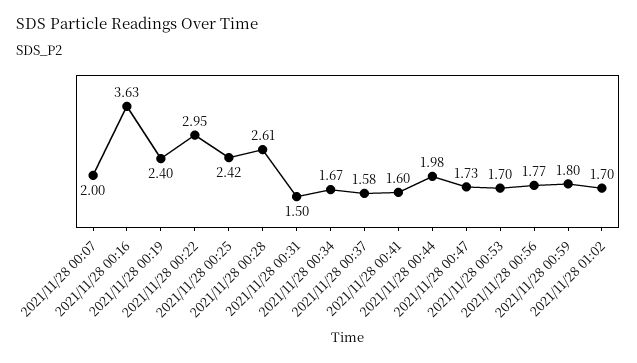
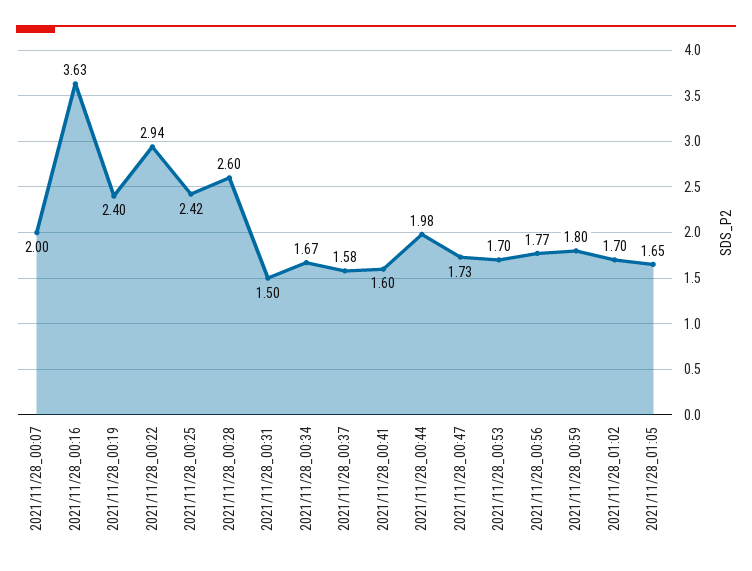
2021/11/28 00:22: 2.95 -> 2.94
2021/11/28 00:28: 2.61 -> 2.6
2021/11/28_01:05: none -> 1.65

